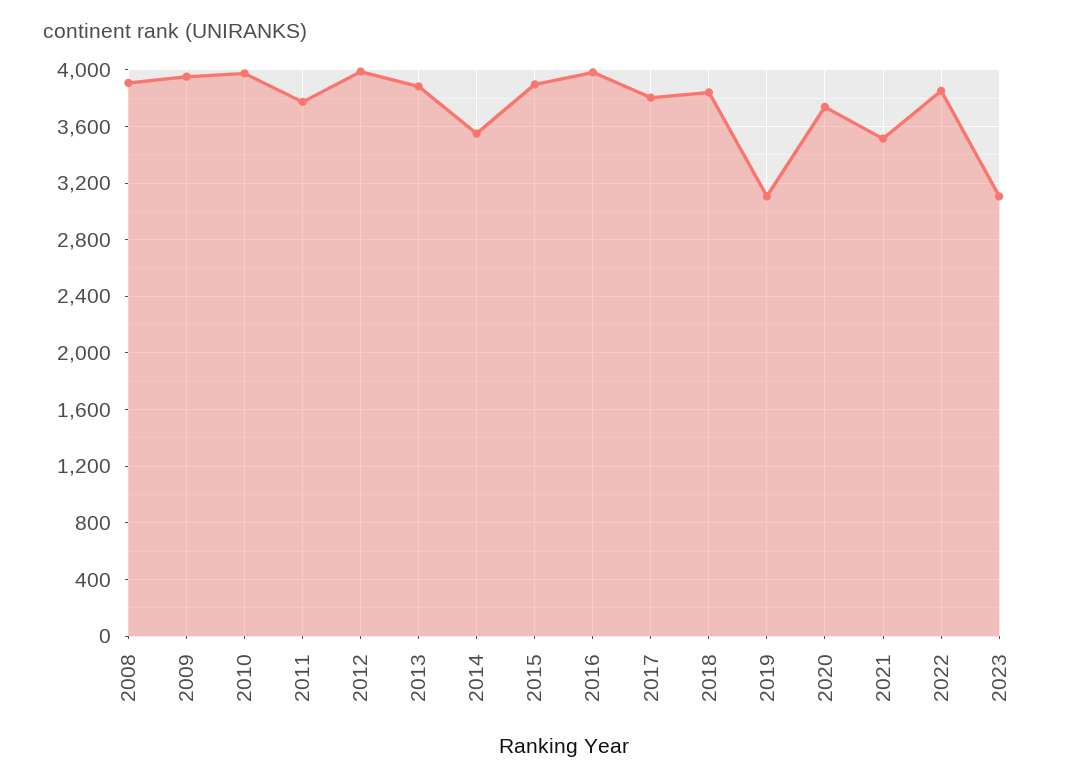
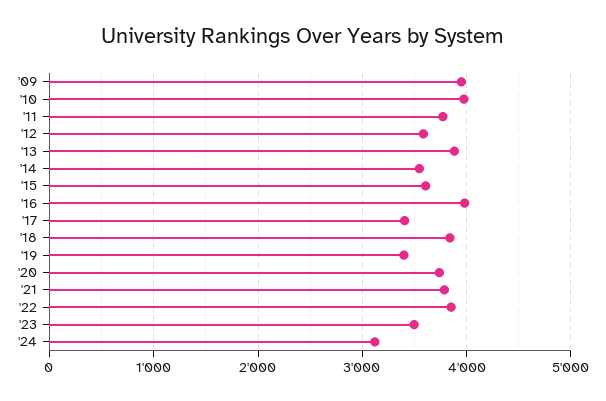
2008: 3900 -> none
2012: 4000 -> 3600
2015: 3900 -> 3600
2017: 3800 -> 3400
2019: 3100 -> 3400
2021: 3500 -> 3800
2023: 3100 -> 3500
'24: none -> 3100

